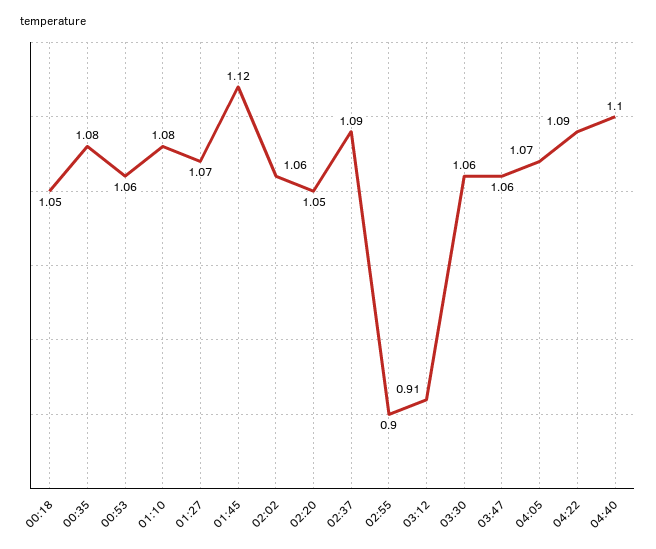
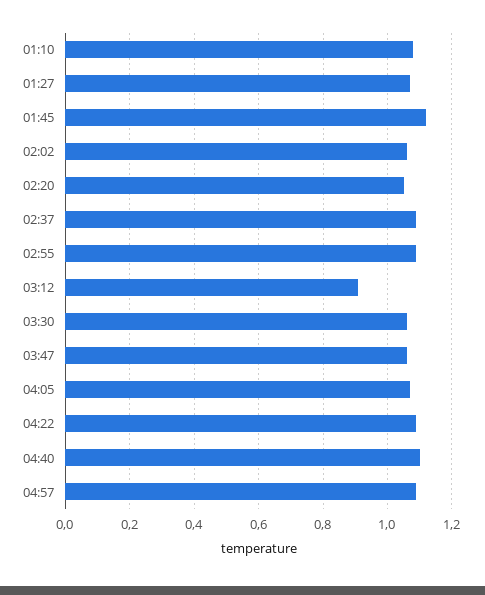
00:18: 1.05 -> none
00:35: 1.08 -> none
00:53: 1.06 -> none
02:55: 0.9 -> 1.1
04:57: none -> 1.1

